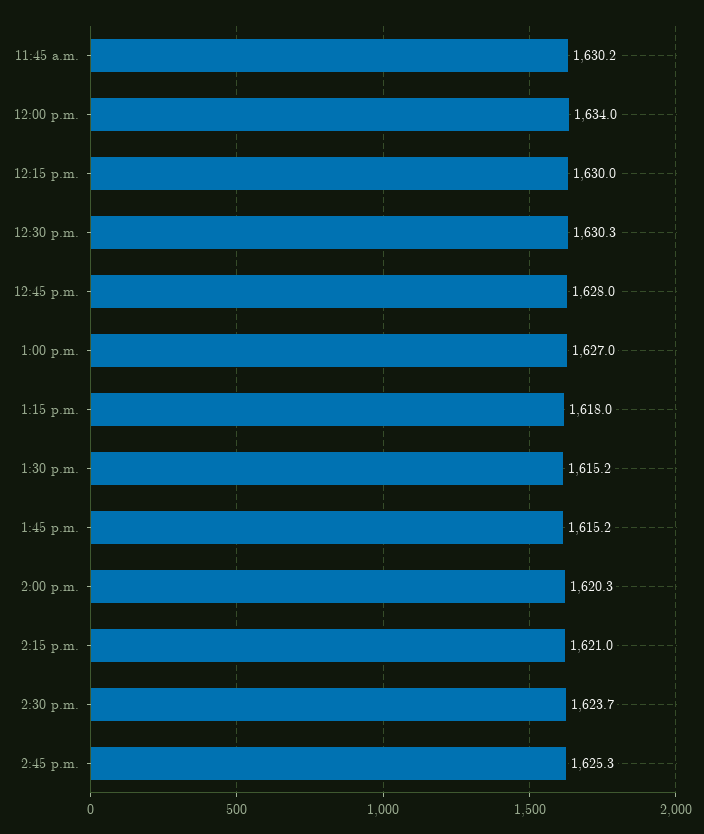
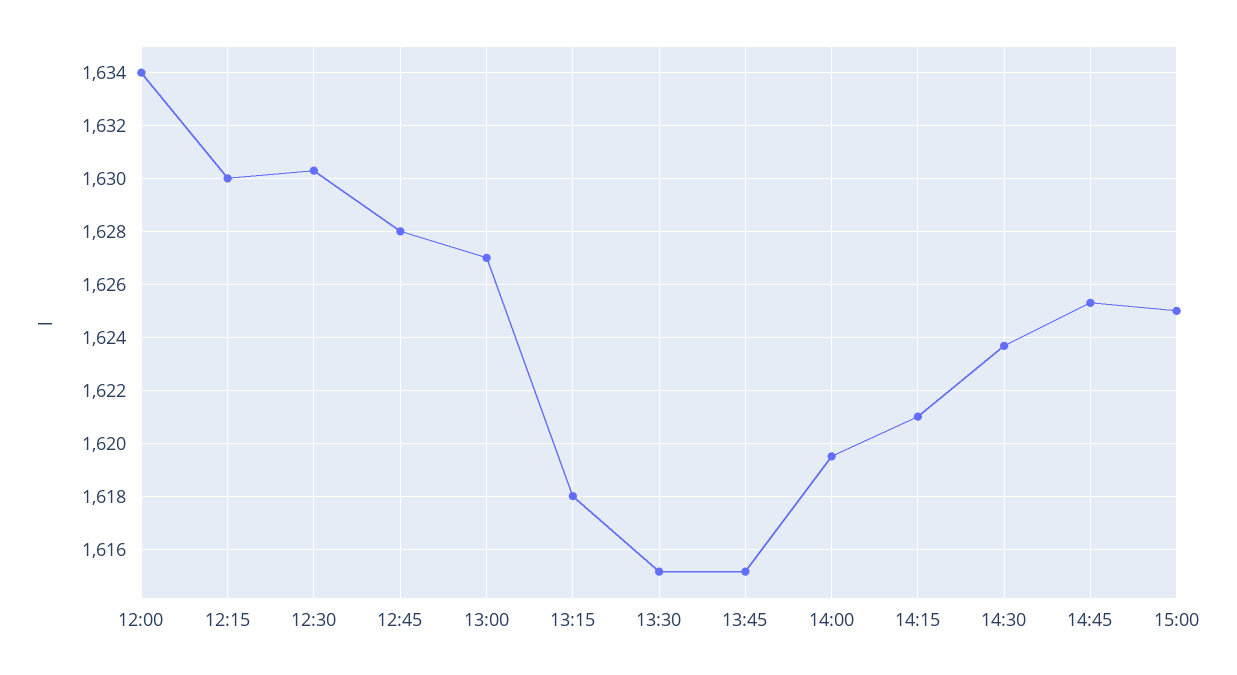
11:45 a.m.: 1630.2 -> none
2:00 p.m.: 1620.3 -> 1619.5
15:00: none -> 1625

